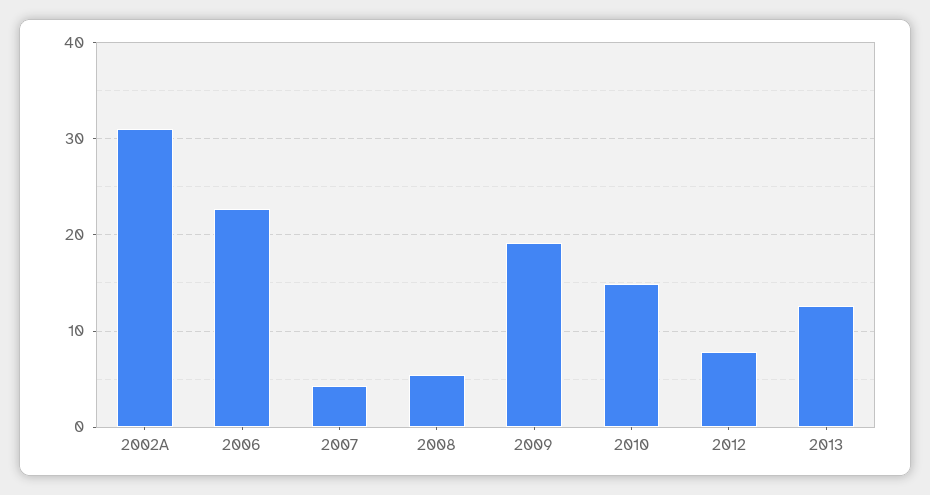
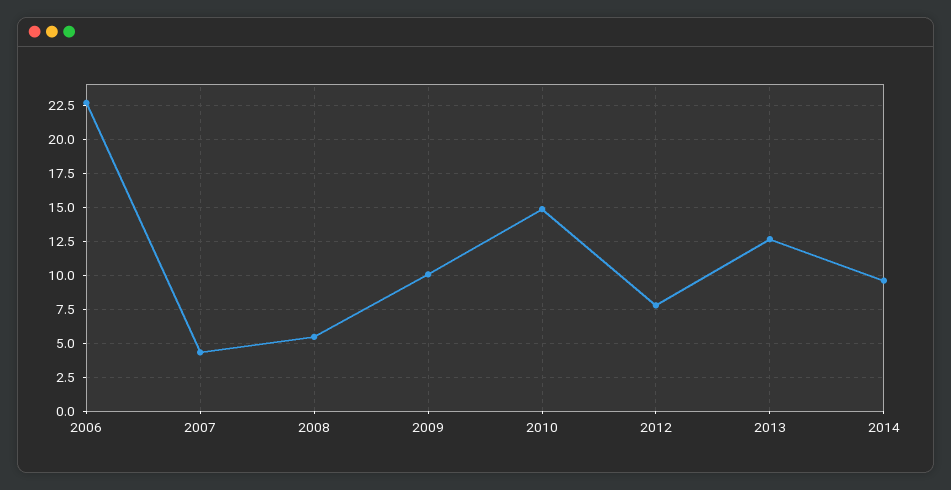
2002A: 31 -> none
2009: 19 -> 10
2014: none -> 9.5

